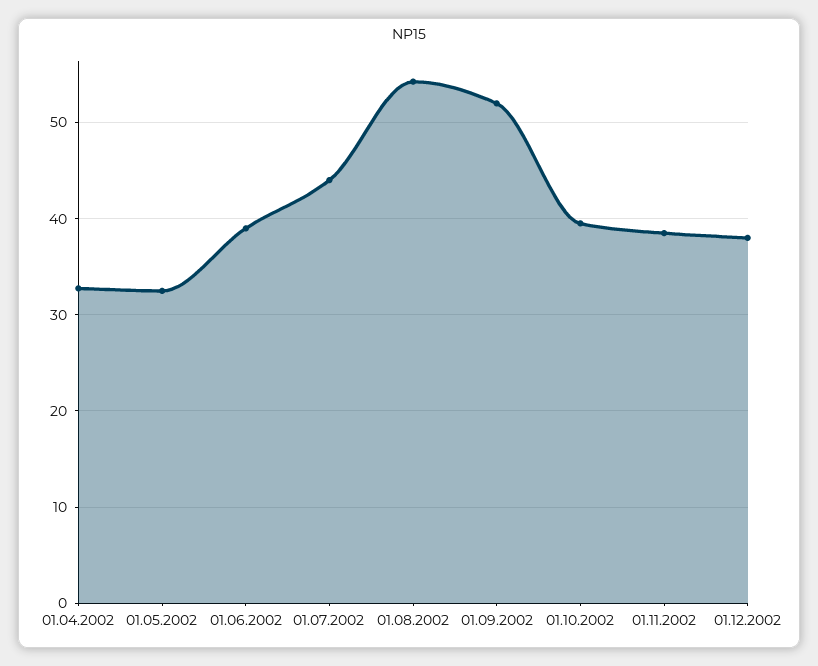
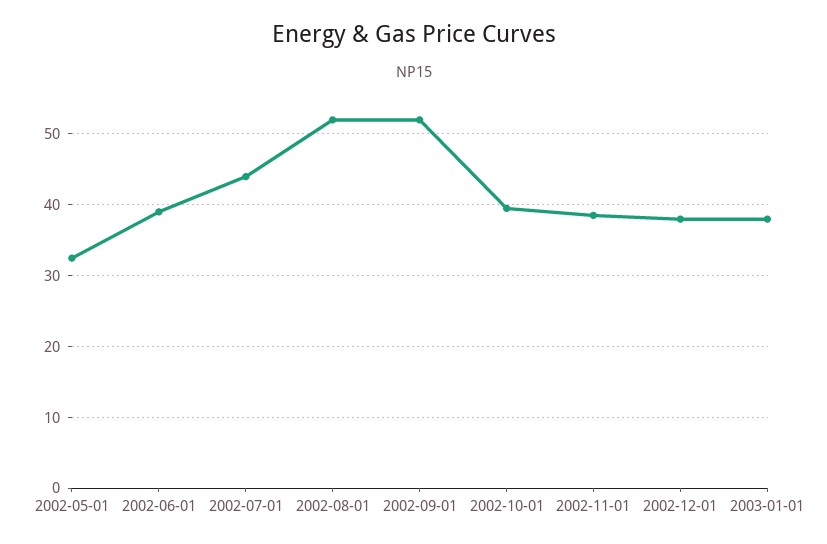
01.04.2002: 33 -> none
01.08.2002: 54 -> 52
2003-01-01: none -> 38

